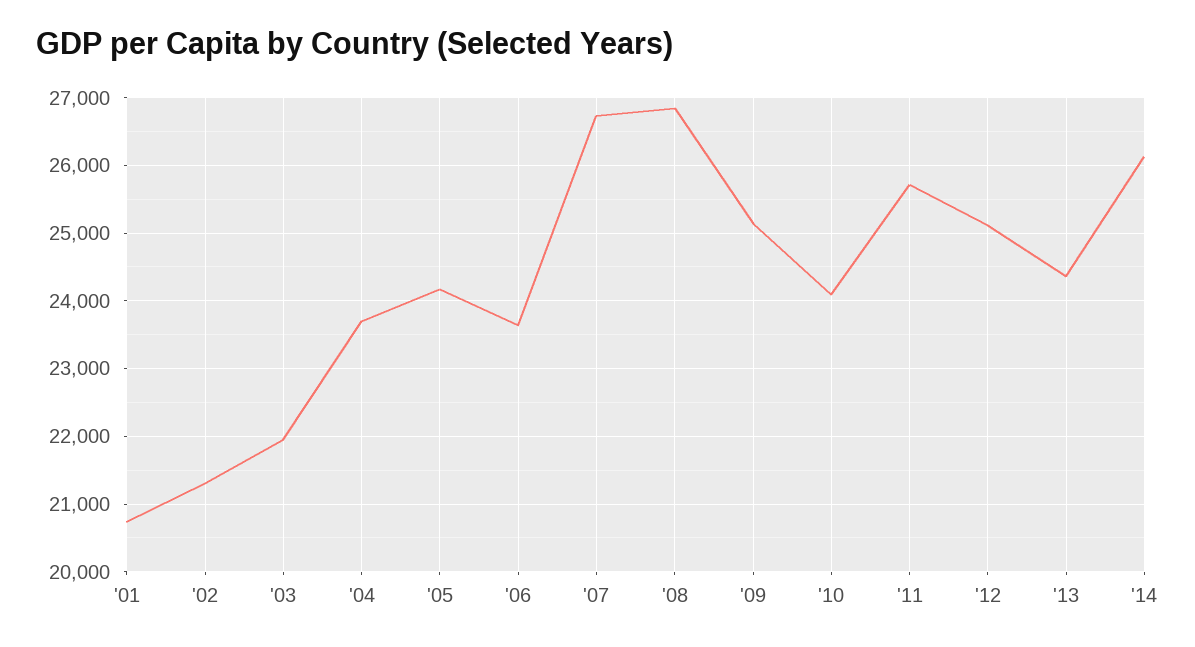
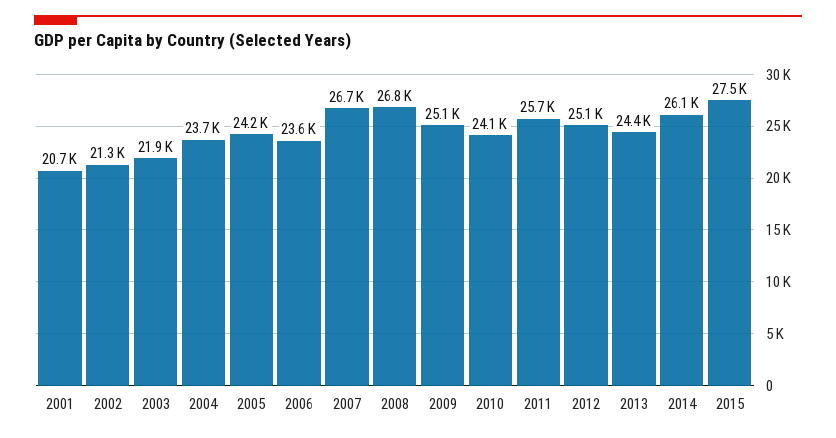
2015: none -> 27500

